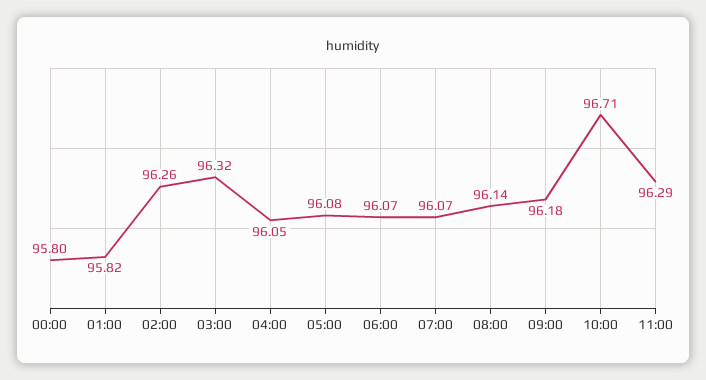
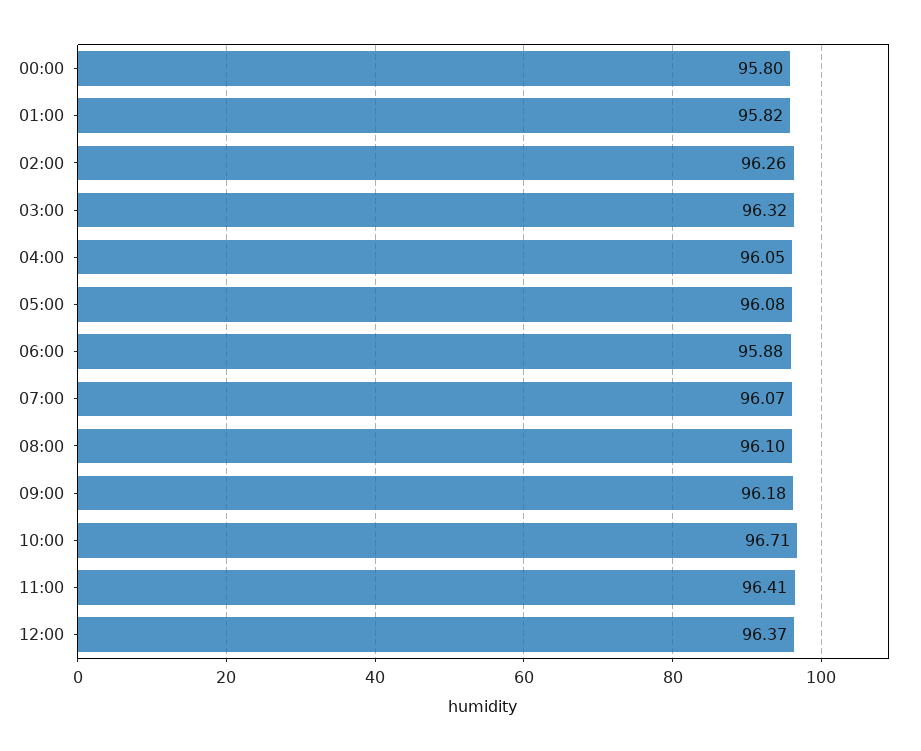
06:00: 96.07 -> 95.88
08:00: 96.14 -> 96.1
11:00: 96.29 -> 96.41
12:00: none -> 96.37

